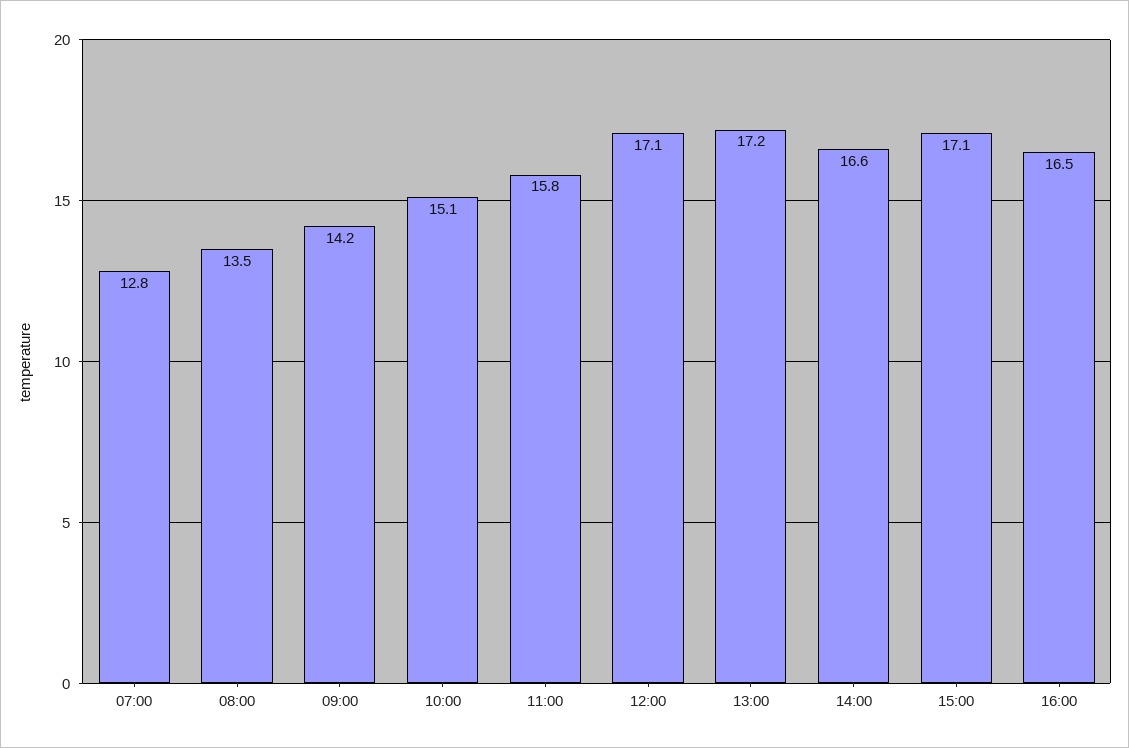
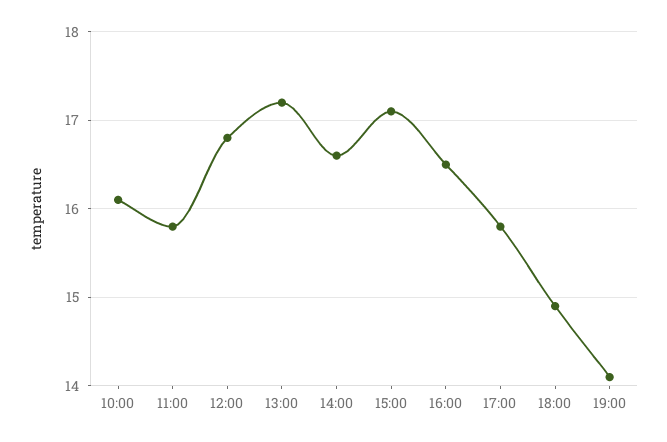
07:00: 12.8 -> none
08:00: 13.5 -> none
09:00: 14.2 -> none
10:00: 15.1 -> 16.1
12:00: 17.1 -> 16.8
17:00: none -> 15.8
18:00: none -> 14.9
19:00: none -> 14.1

